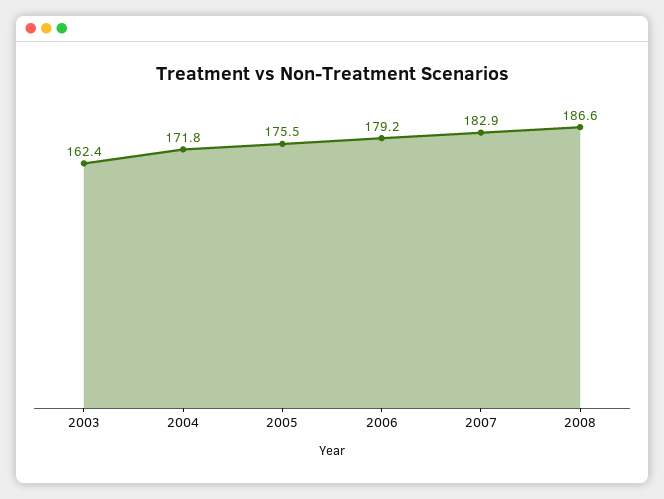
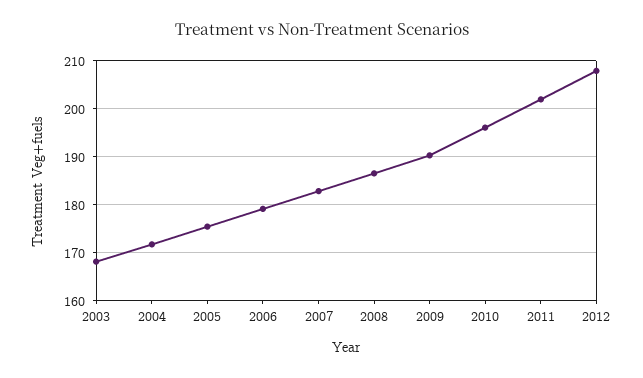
2003: 162.4 -> 168
2009: none -> 190
2010: none -> 196
2011: none -> 202
2012: none -> 208

